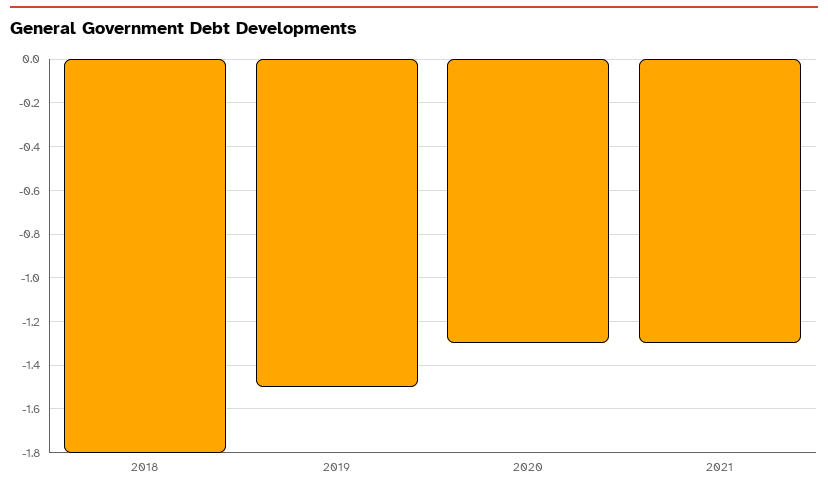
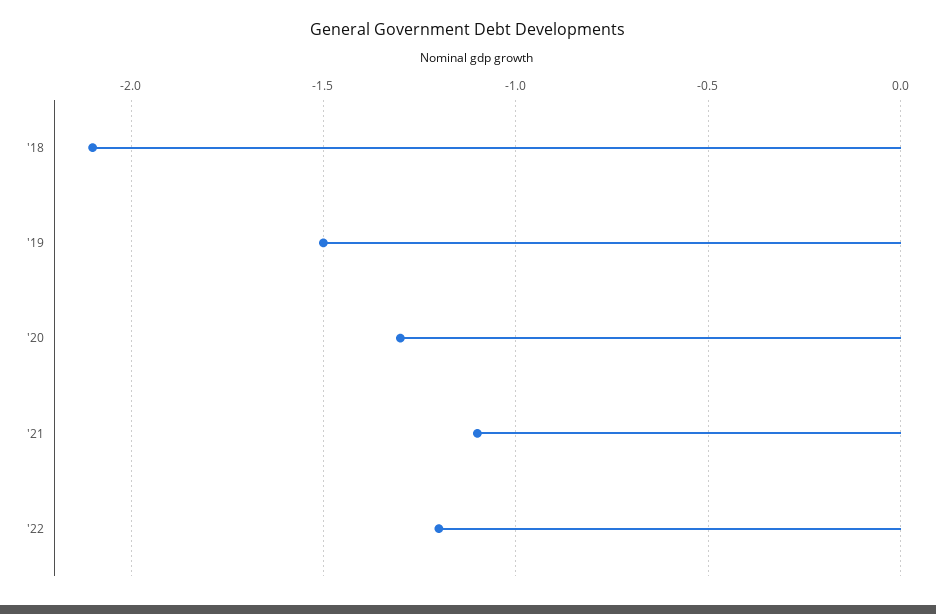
2018: -1.8 -> -2.1
2021: -1.3 -> -1.1
'22: none -> -1.2

